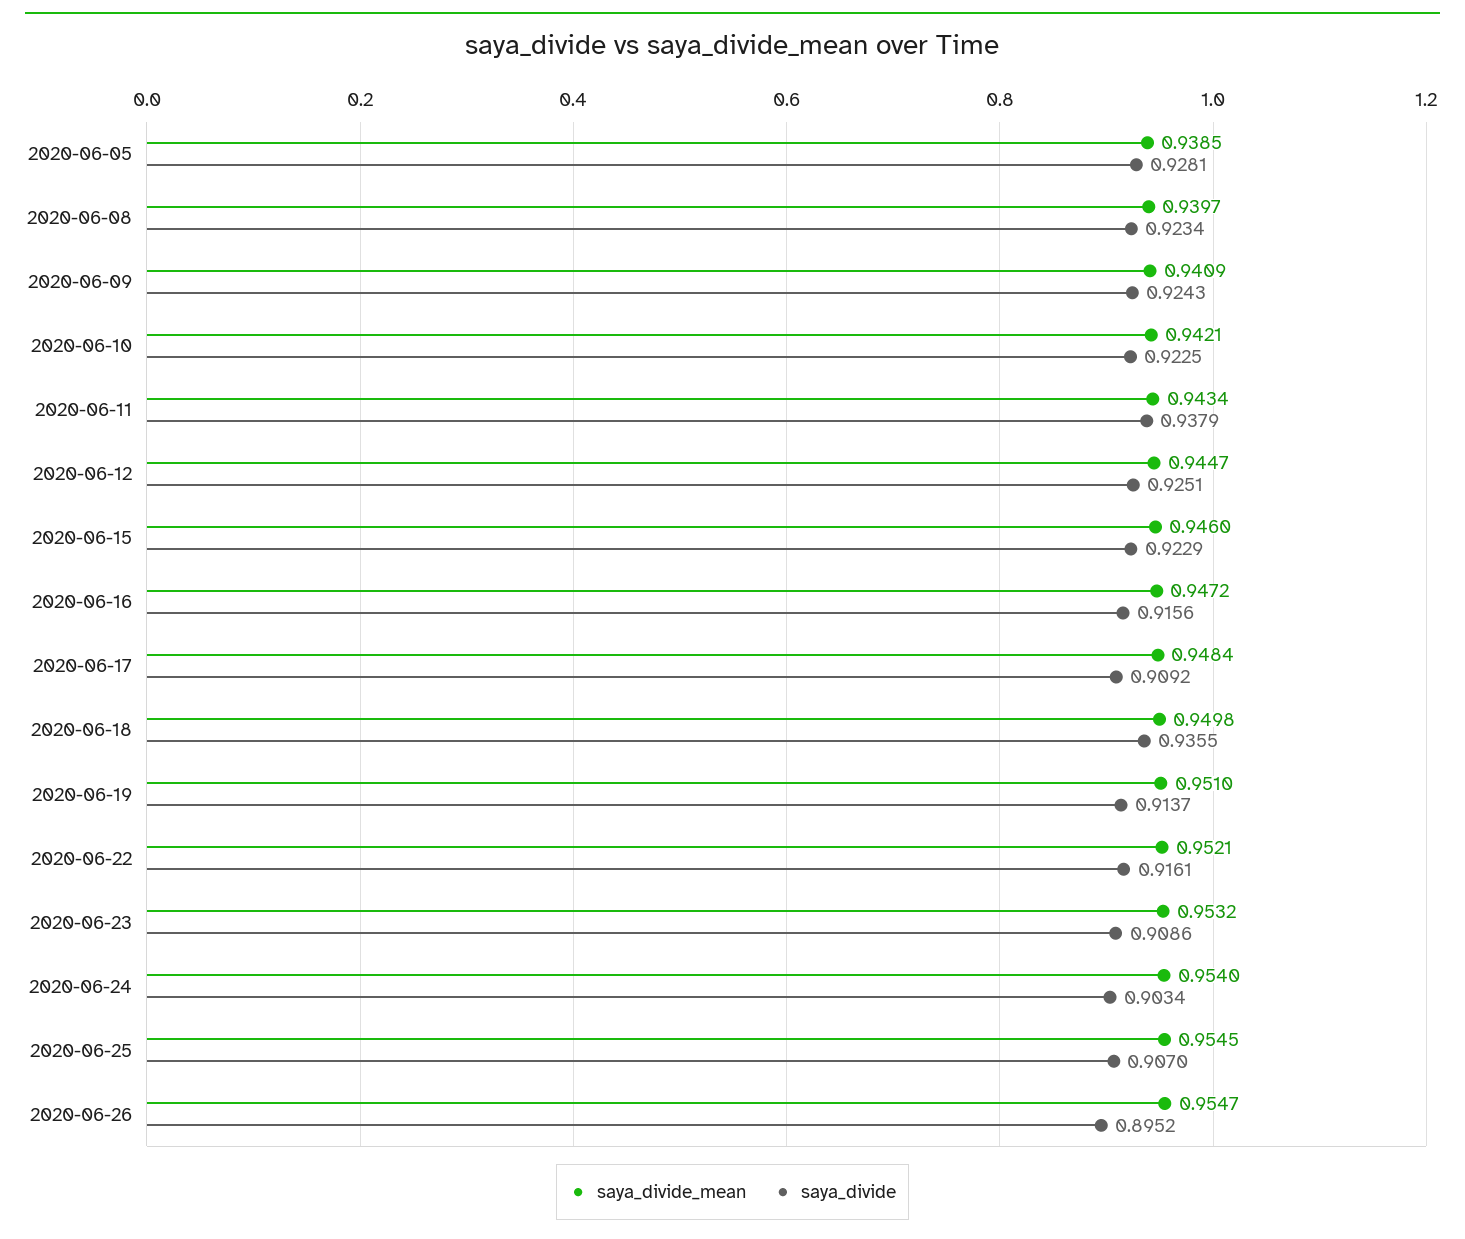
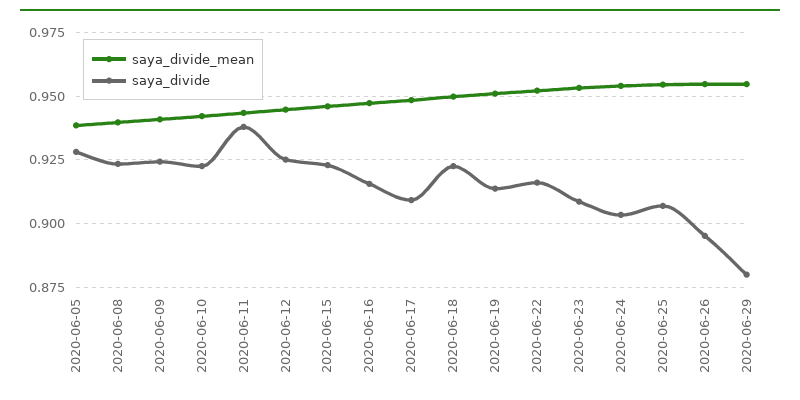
saya_divide, 2020-06-18: 0.9355 -> 0.9225
saya_divide_mean, 2020-06-29: none -> 0.955
saya_divide, 2020-06-29: none -> 0.88

